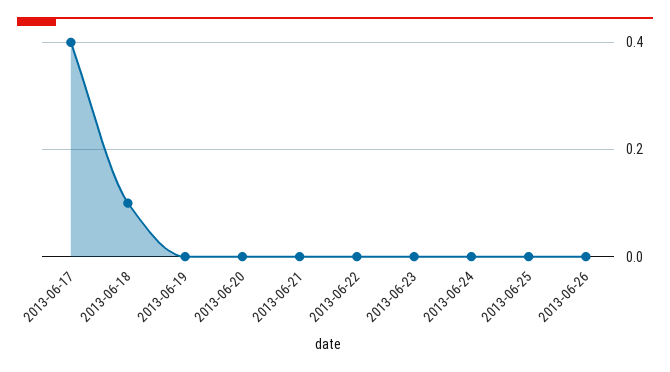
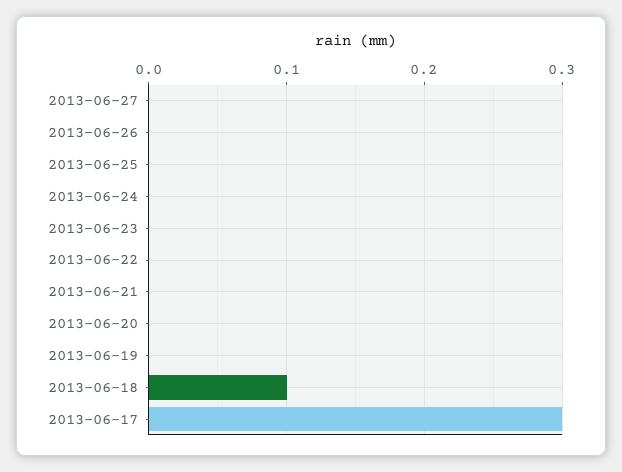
2013-06-17: 0.4 -> 0.3
2013-06-27: none -> 0

